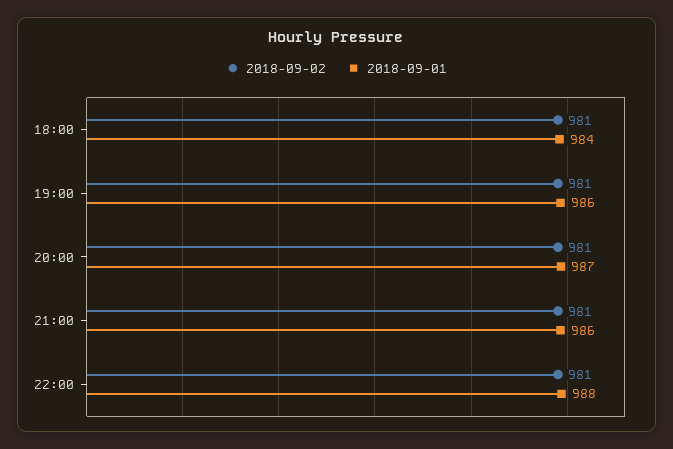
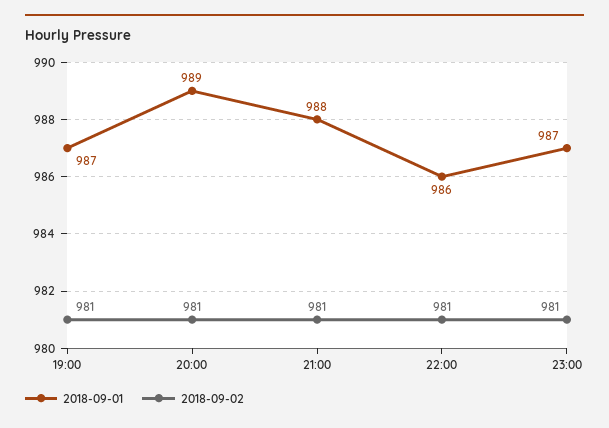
2018-09-02, 18:00: 981 -> none
2018-09-01, 18:00: 984 -> none
2018-09-01, 19:00: 986 -> 987
2018-09-01, 20:00: 987 -> 989
2018-09-01, 21:00: 986 -> 988
2018-09-01, 22:00: 988 -> 986
2018-09-01, 23:00: none -> 987
2018-09-02, 23:00: none -> 981

